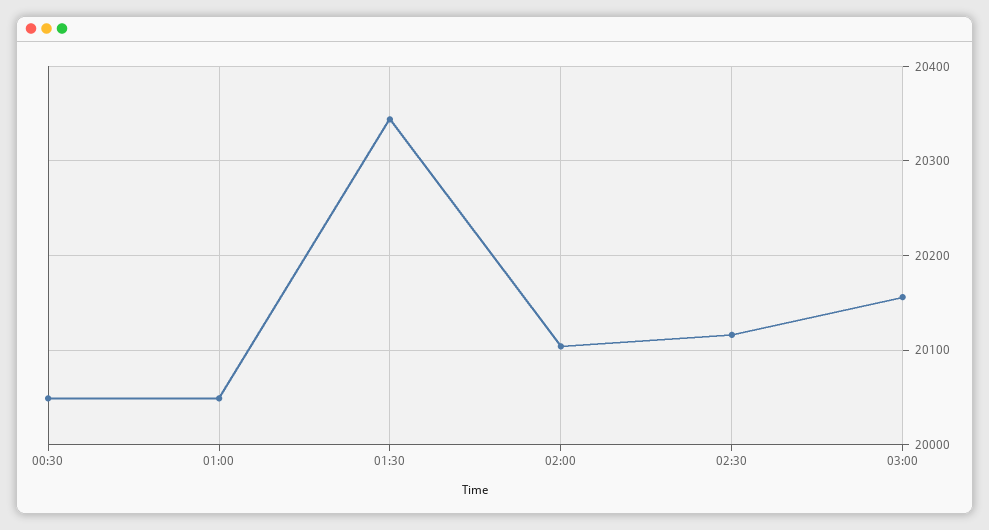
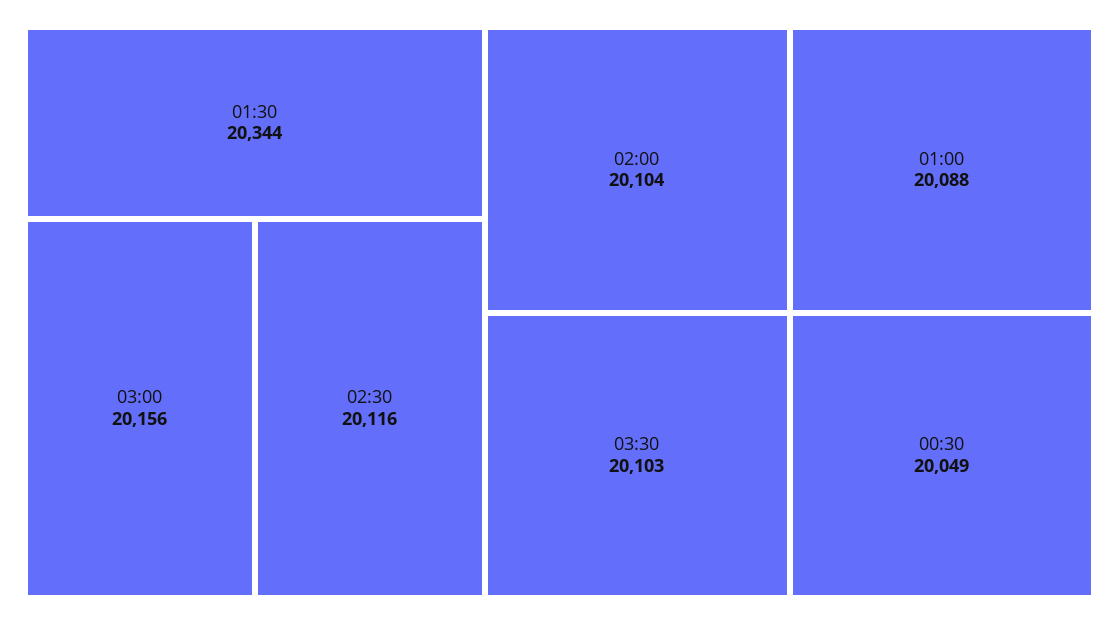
01:00: 20050 -> 20088
03:30: none -> 20103

